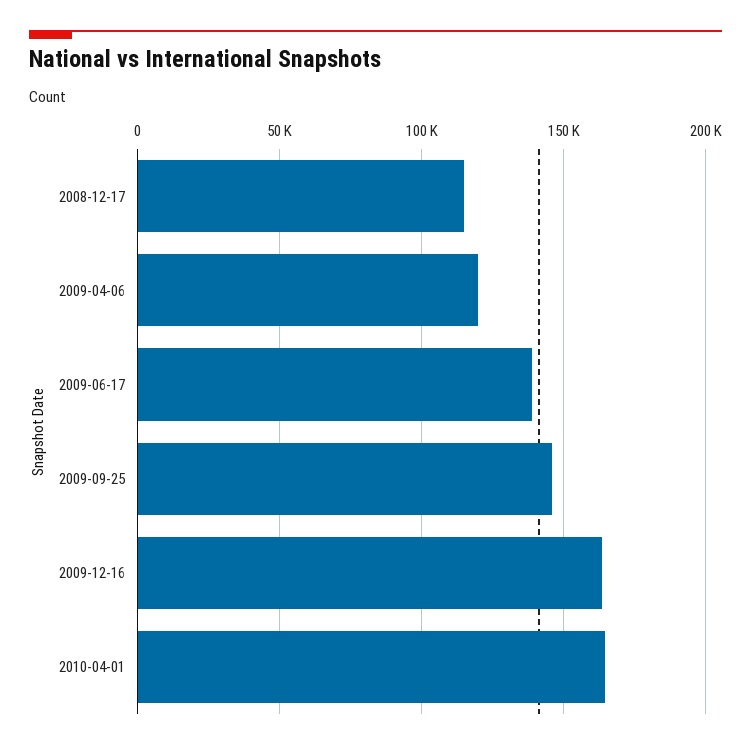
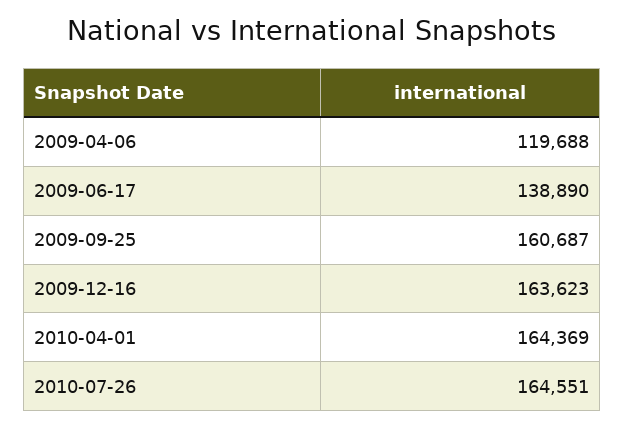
2008-12-17: 115000 -> none
2009-09-25: 145000 -> 160687
2010-07-26: none -> 164551

